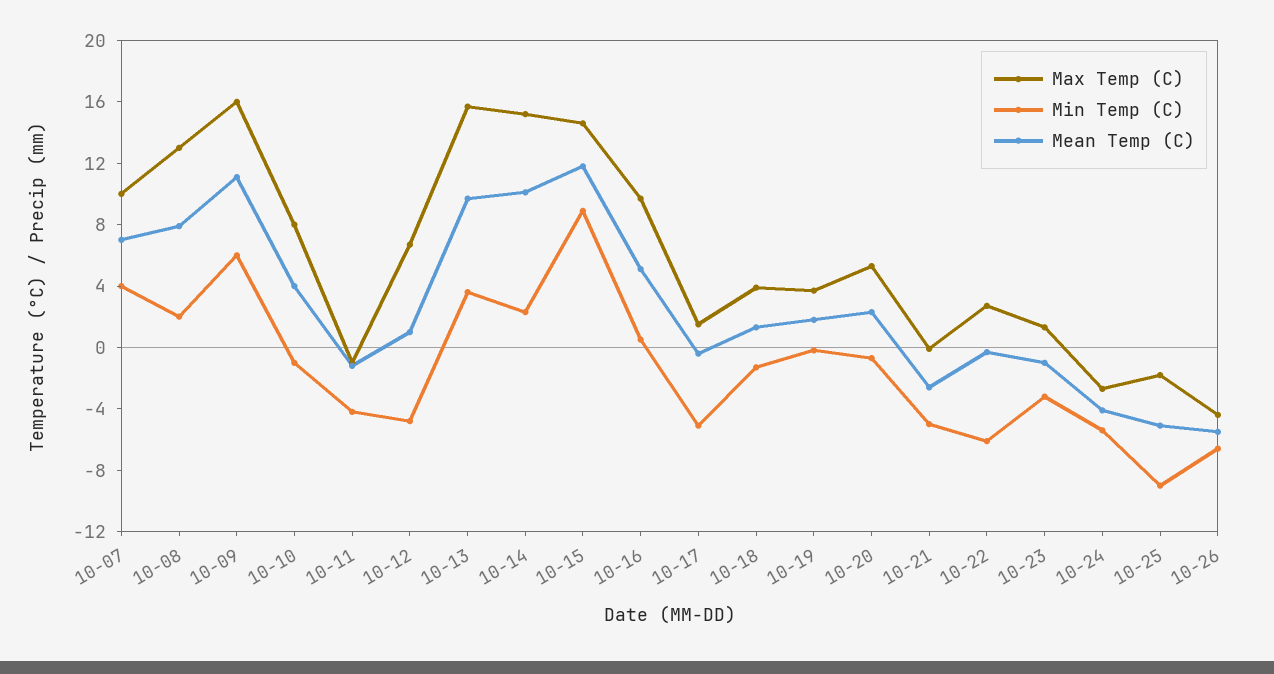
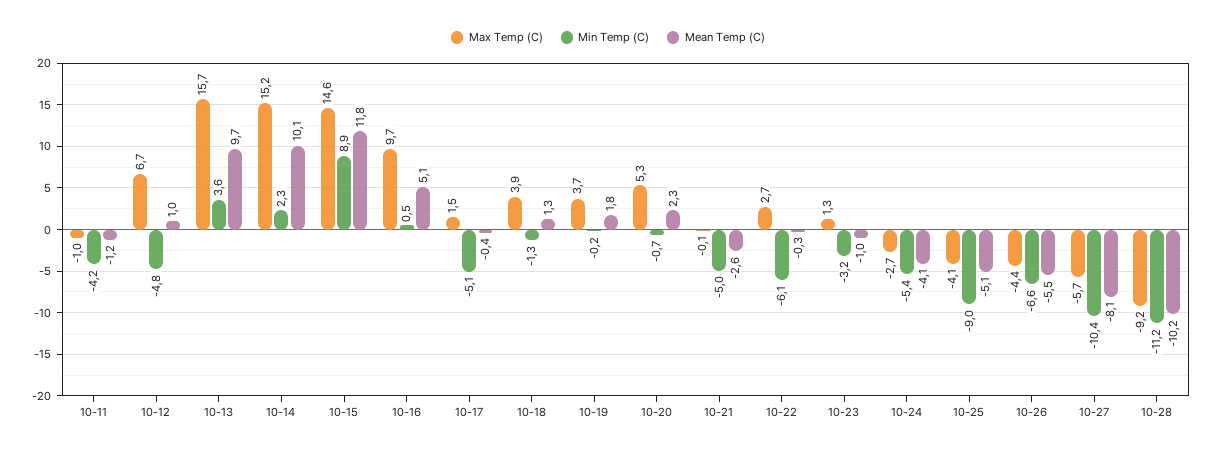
Max Temp (C), 10-07: 10 -> none
Min Temp (C), 10-07: 4 -> none
Mean Temp (C), 10-07: 7 -> none
Max Temp (C), 10-08: 13 -> none
Min Temp (C), 10-08: 2 -> none
Mean Temp (C), 10-08: 8 -> none
Max Temp (C), 10-09: 16 -> none
Min Temp (C), 10-09: 6 -> none
Mean Temp (C), 10-09: 11 -> none
Max Temp (C), 10-10: 8 -> none
Min Temp (C), 10-10: -1 -> none
Mean Temp (C), 10-10: 4 -> none
Max Temp (C), 10-25: -2 -> -4.1
Max Temp (C), 10-27: none -> -5.7
Min Temp (C), 10-27: none -> -10.4
Mean Temp (C), 10-27: none -> -8.1
Max Temp (C), 10-28: none -> -9.2
Min Temp (C), 10-28: none -> -11.2
Mean Temp (C), 10-28: none -> -10.2

